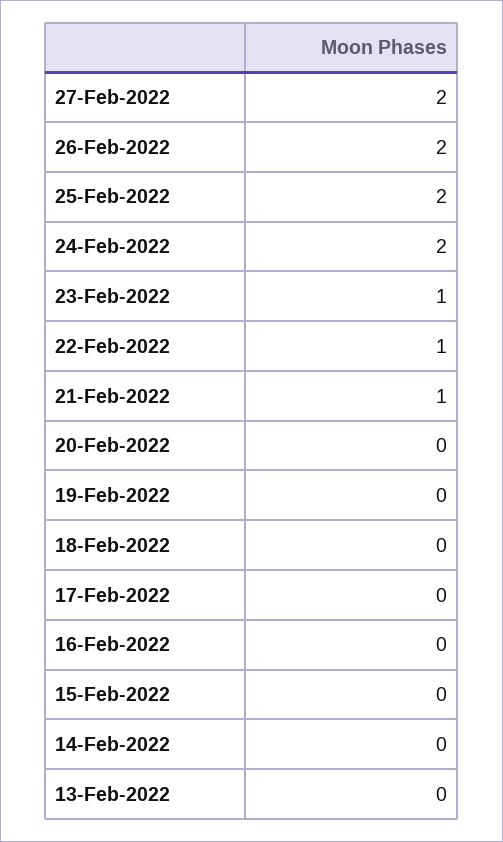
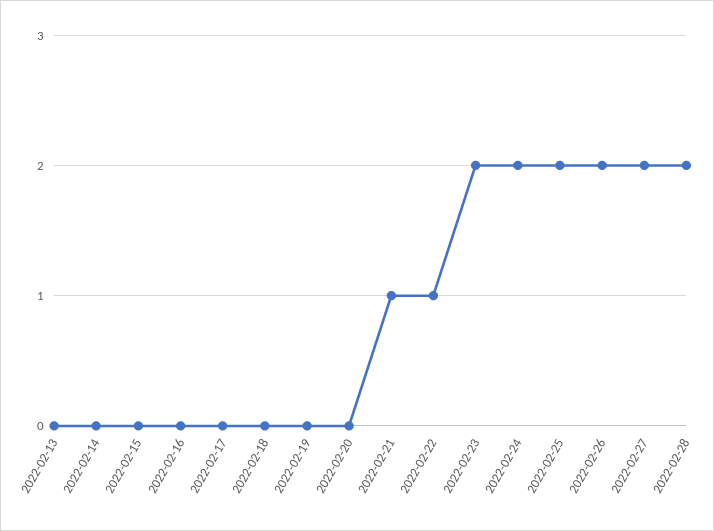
23-Feb-2022: 1 -> 2
2022-02-28: none -> 2

